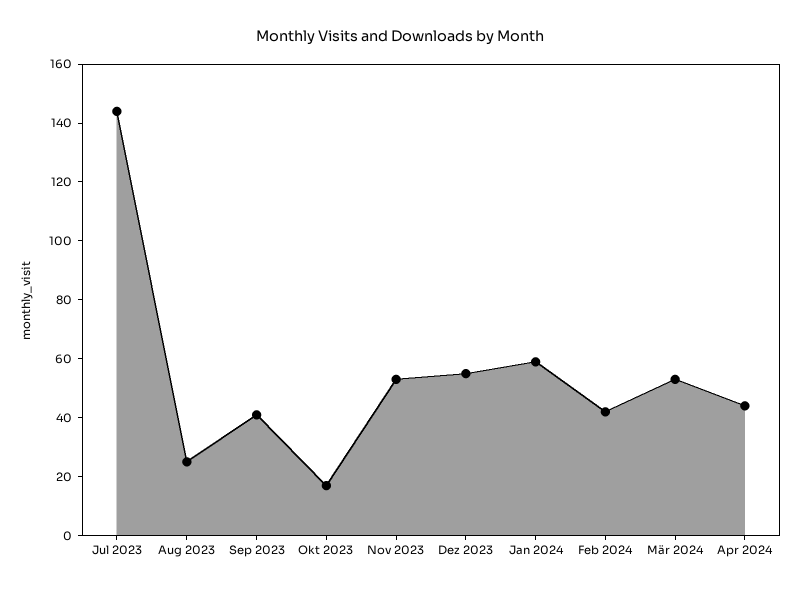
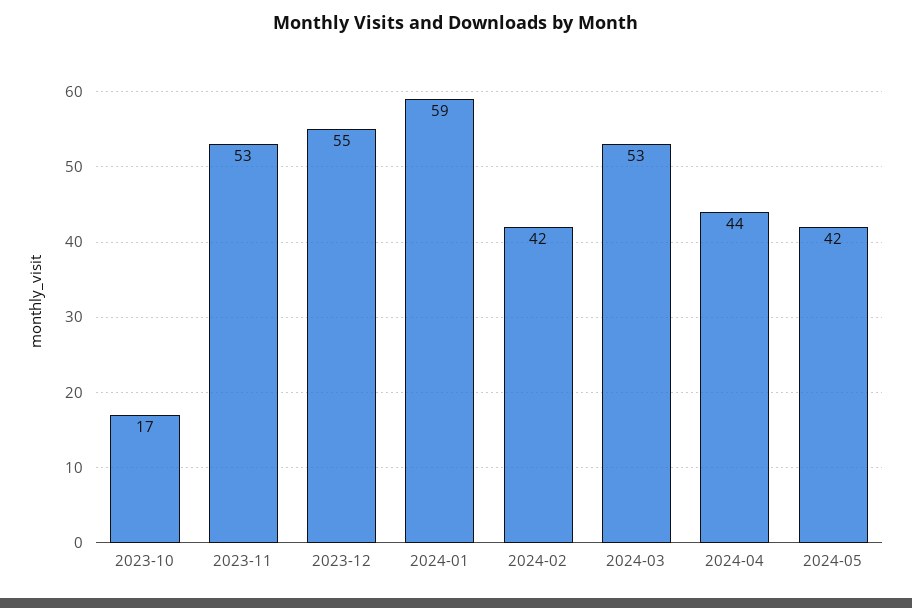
Jul 2023: 145 -> none
Aug 2023: 25 -> none
Sep 2023: 40 -> none
2024-05: none -> 42

